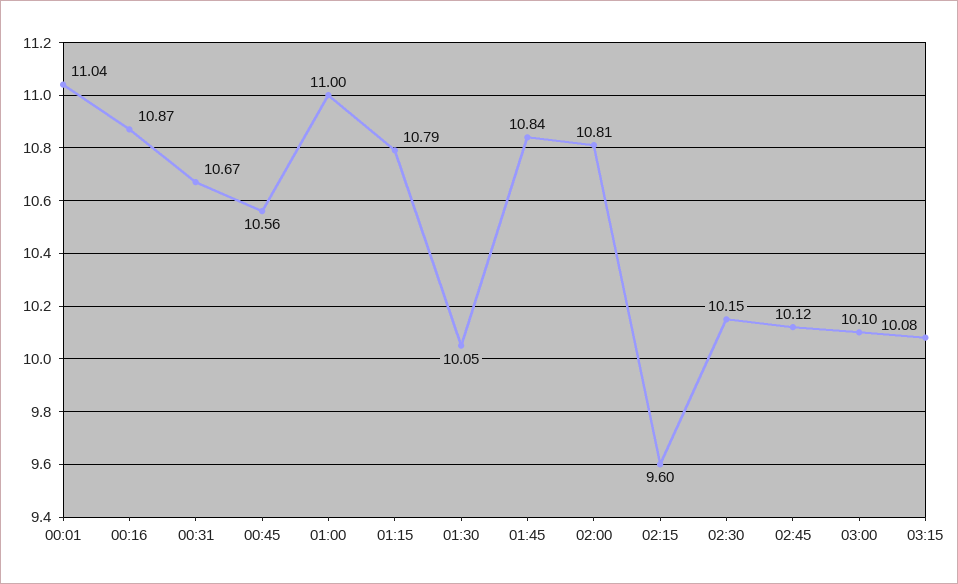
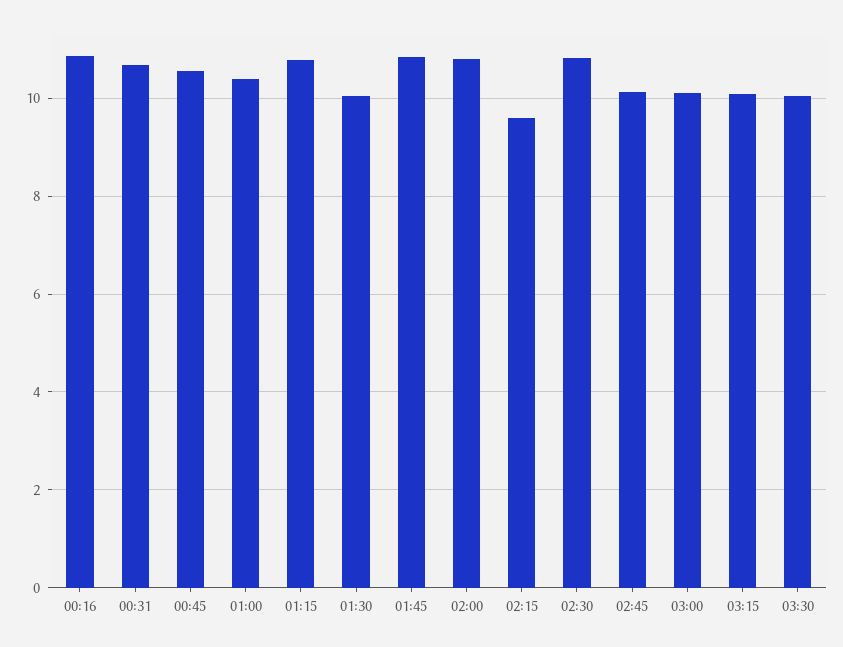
00:01: 11.04 -> none
01:00: 11 -> 10.4
02:30: 10.15 -> 10.8
03:30: none -> 10

